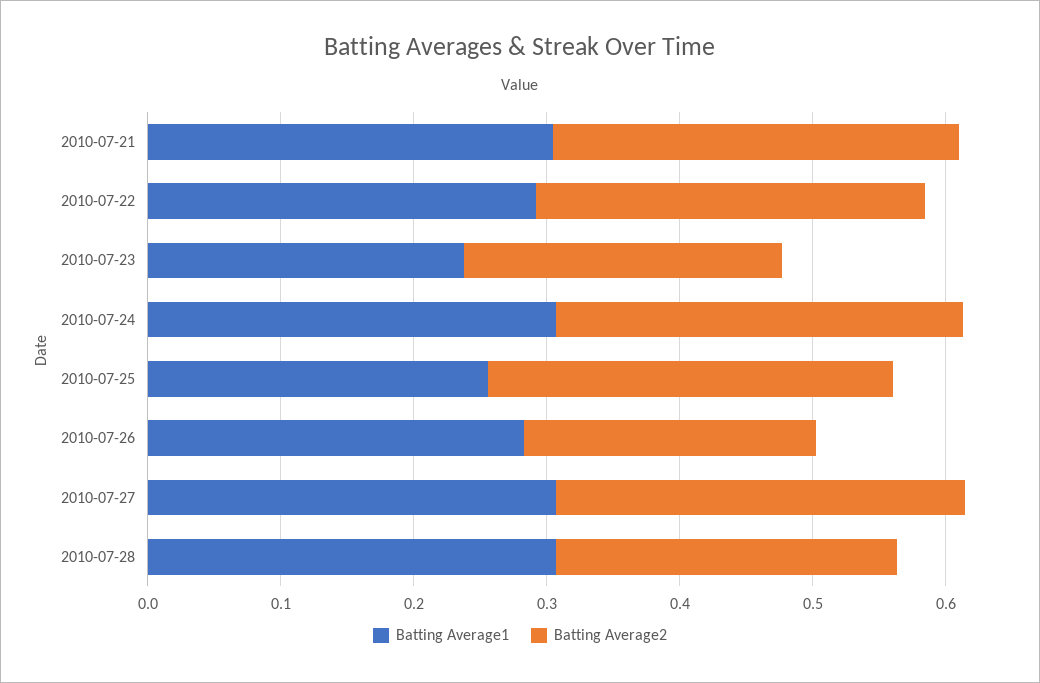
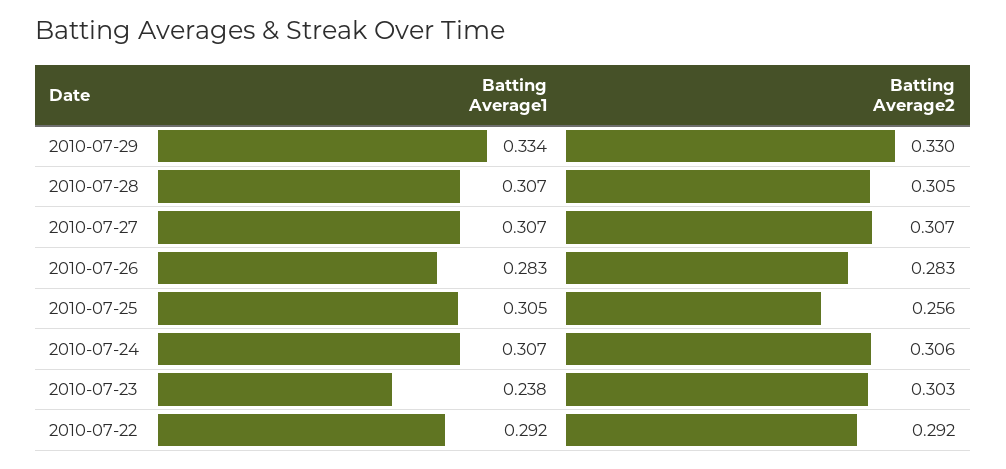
Batting Average1, 2010-07-21: 0.3 -> none
Batting Average2, 2010-07-21: 0.3 -> none
Batting Average2, 2010-07-23: 0.24 -> 0.303
Batting Average1, 2010-07-25: 0.26 -> 0.305
Batting Average2, 2010-07-25: 0.3 -> 0.256
Batting Average2, 2010-07-26: 0.22 -> 0.283
Batting Average2, 2010-07-28: 0.26 -> 0.305
Batting Average1, 2010-07-29: none -> 0.334
Batting Average2, 2010-07-29: none -> 0.33

